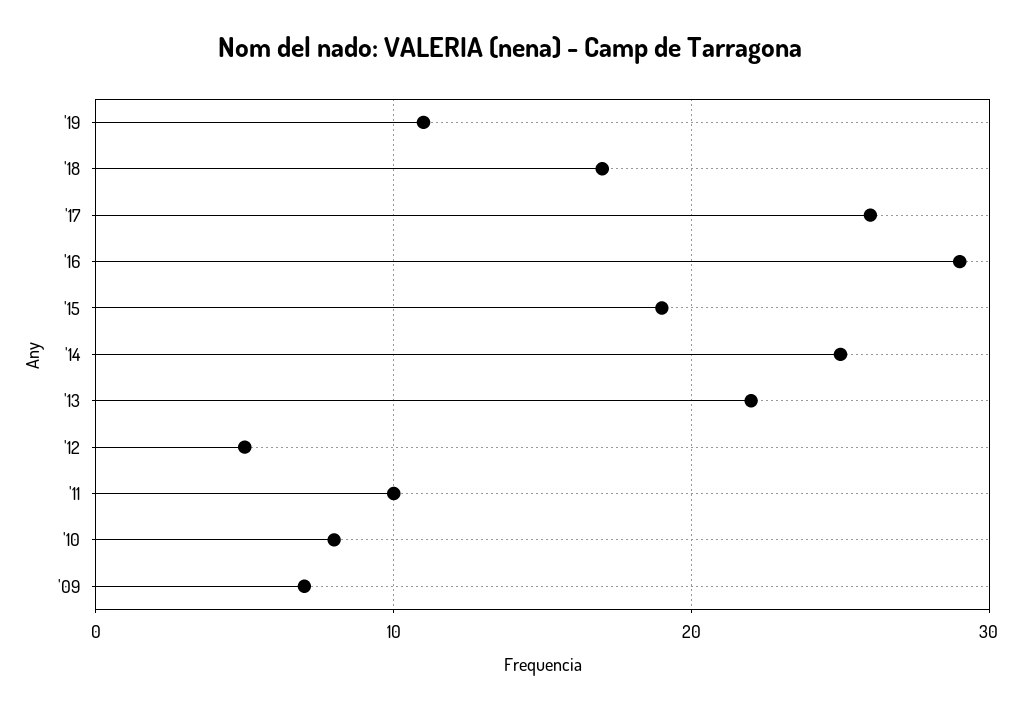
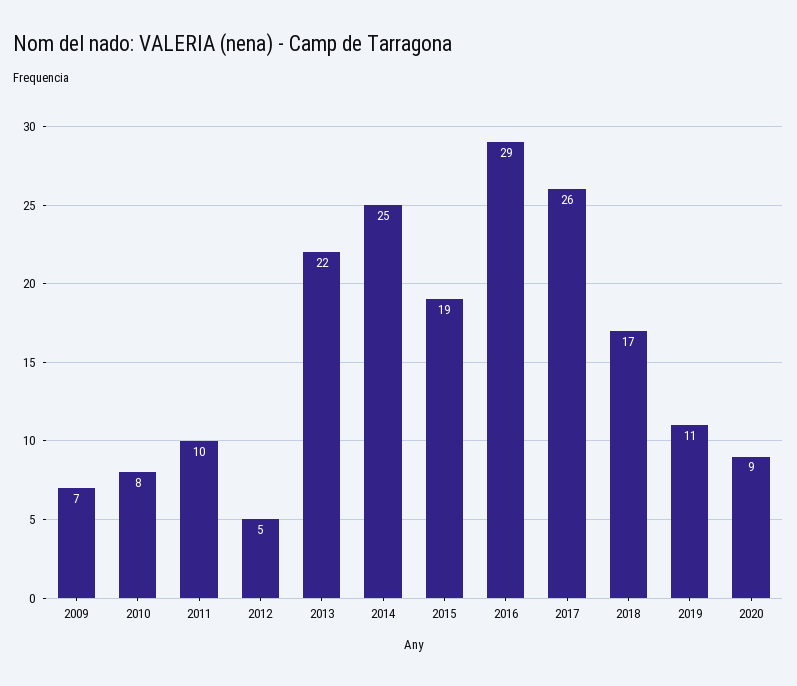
2020: none -> 9

